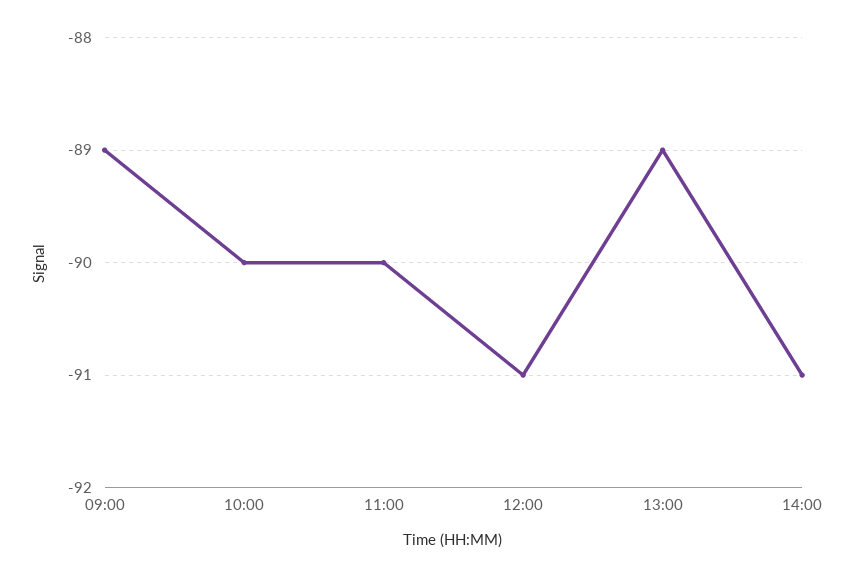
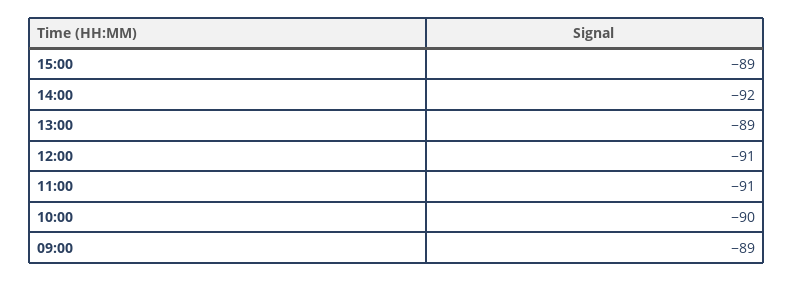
11:00: -90 -> -91
14:00: -91 -> -92
15:00: none -> -89

